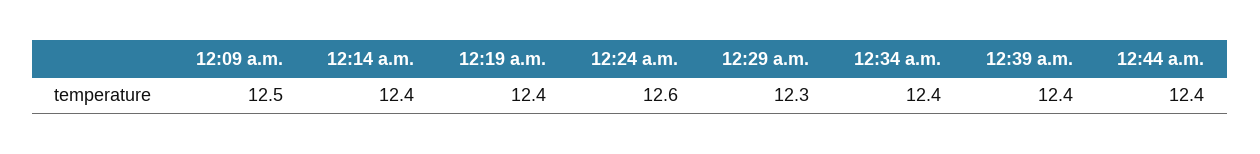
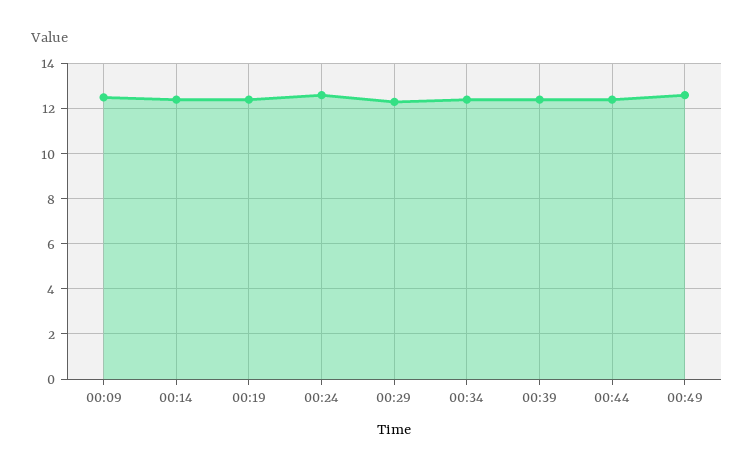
00:49: none -> 12.5

